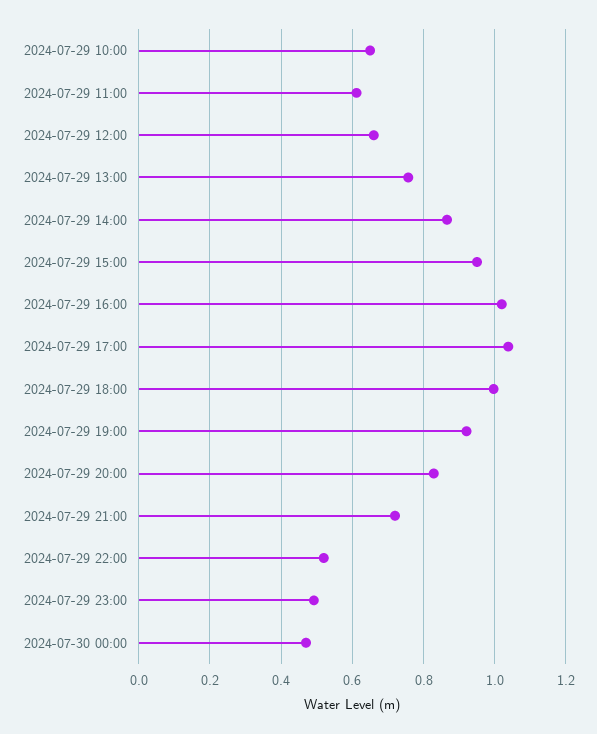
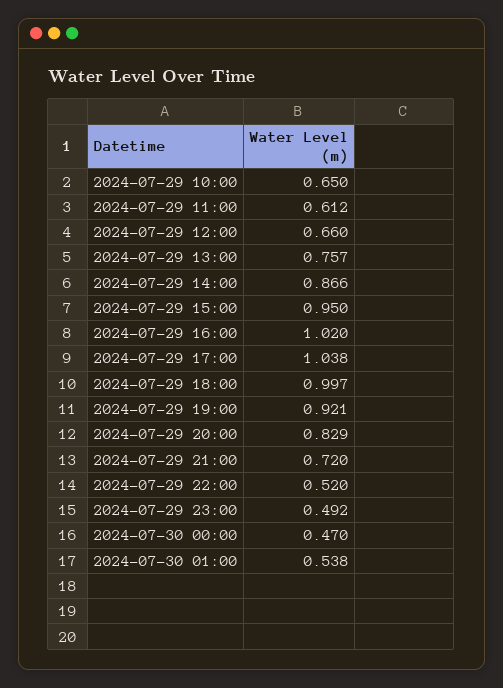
2024-07-30 01:00: none -> 0.538

